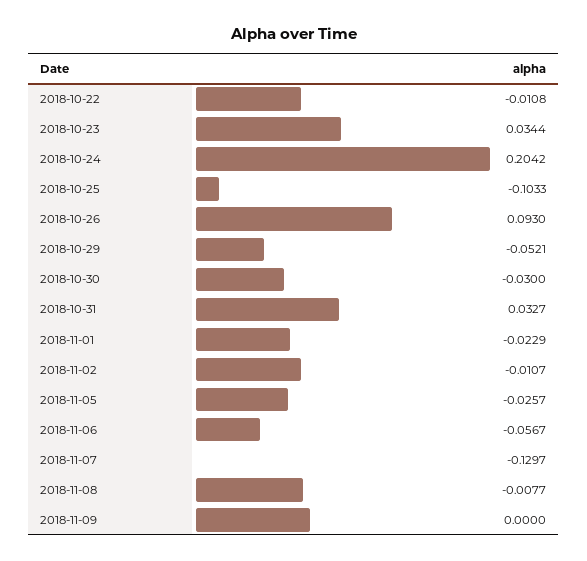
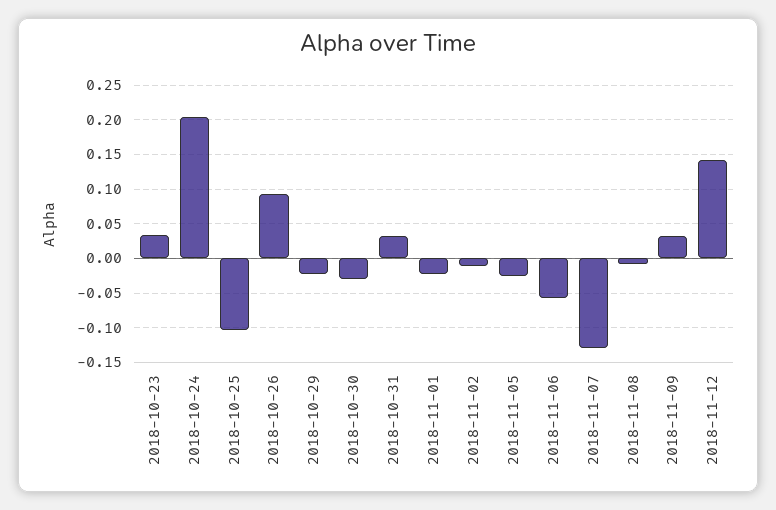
2018-10-22: -0.0108 -> none
2018-10-29: -0.0521 -> -0.02
2018-11-09: 0 -> 0.03
2018-11-12: none -> 0.14

